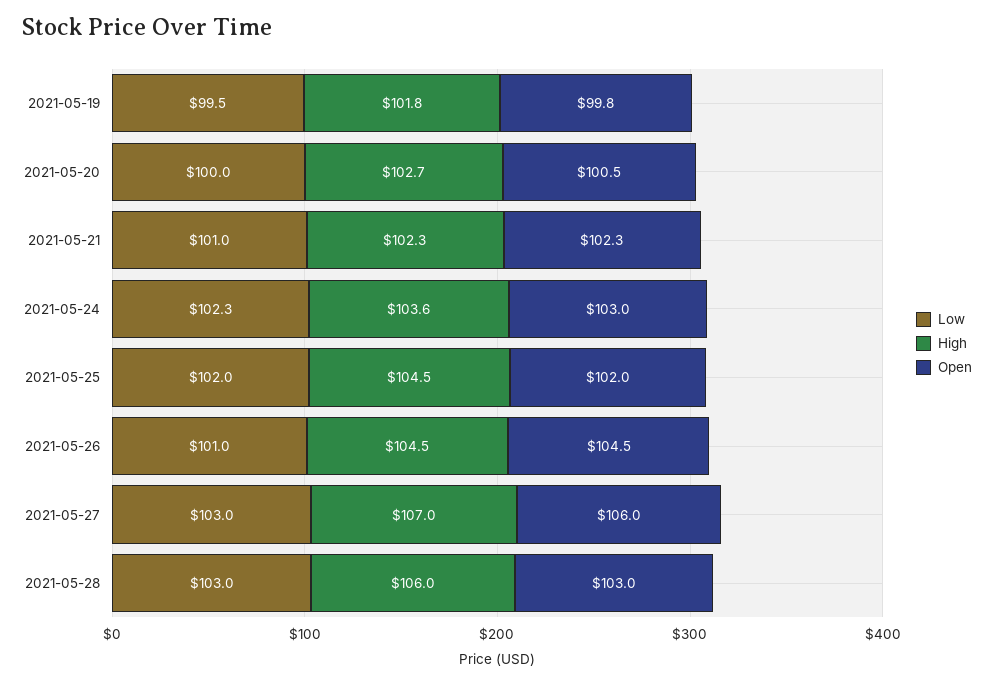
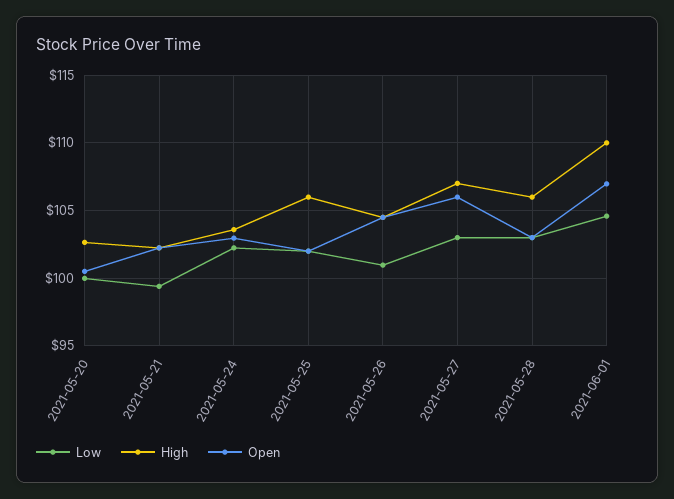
Low, 2021-05-19: 99.5 -> none
High, 2021-05-19: 101.8 -> none
Open, 2021-05-19: 99.8 -> none
Low, 2021-05-21: 101 -> 99.5
High, 2021-05-25: 104.5 -> 106
Low, 2021-06-01: none -> 104.5
High, 2021-06-01: none -> 110
Open, 2021-06-01: none -> 107

